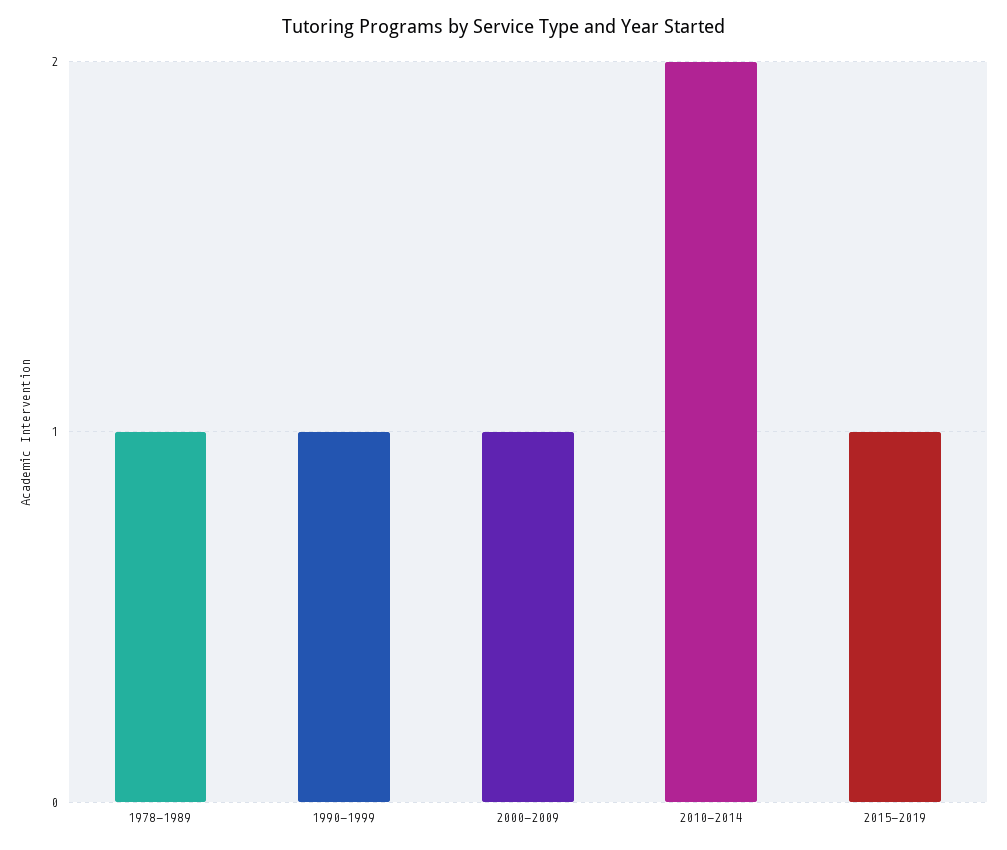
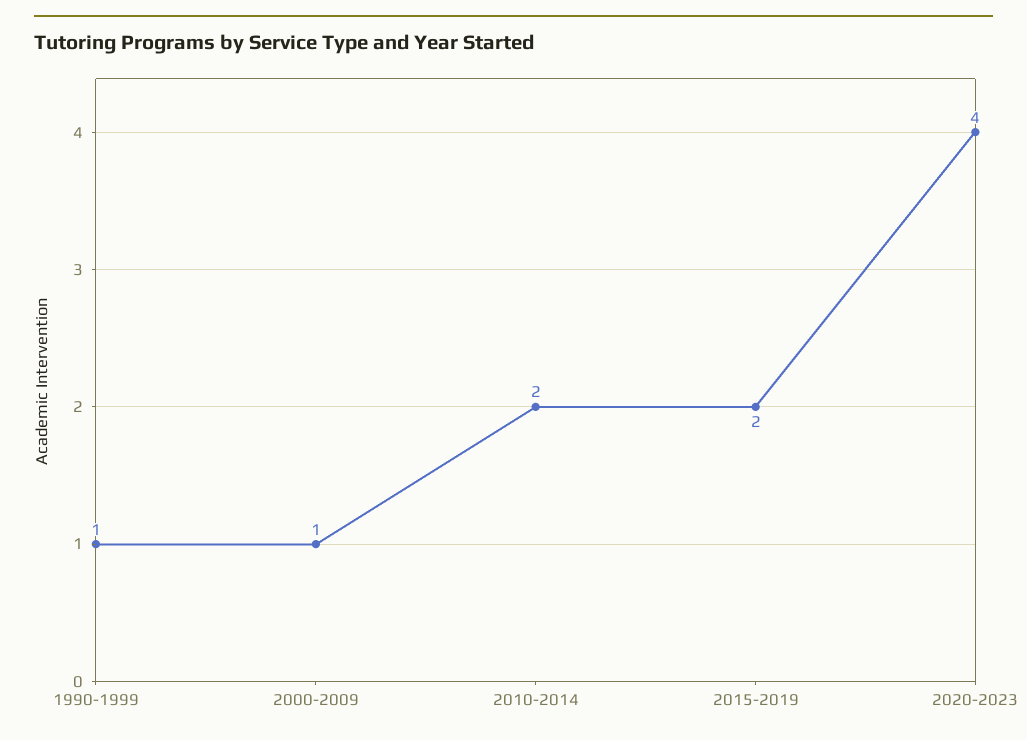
1978-1989: 1 -> none
2015-2019: 1 -> 2
2020-2023: none -> 4

